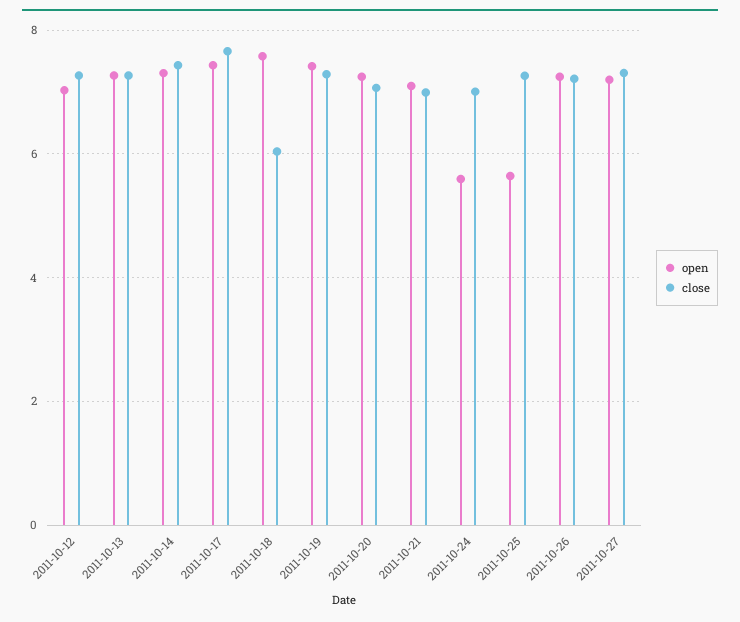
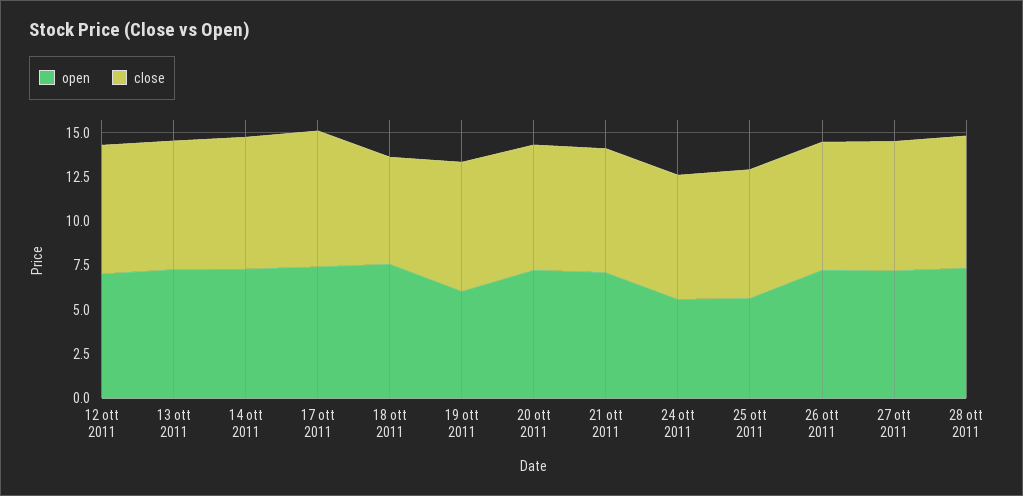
open, 2011-10-19: 7.4 -> 6
open, 28 ott 2011: none -> 7.5
close, 28 ott 2011: none -> 7.5

